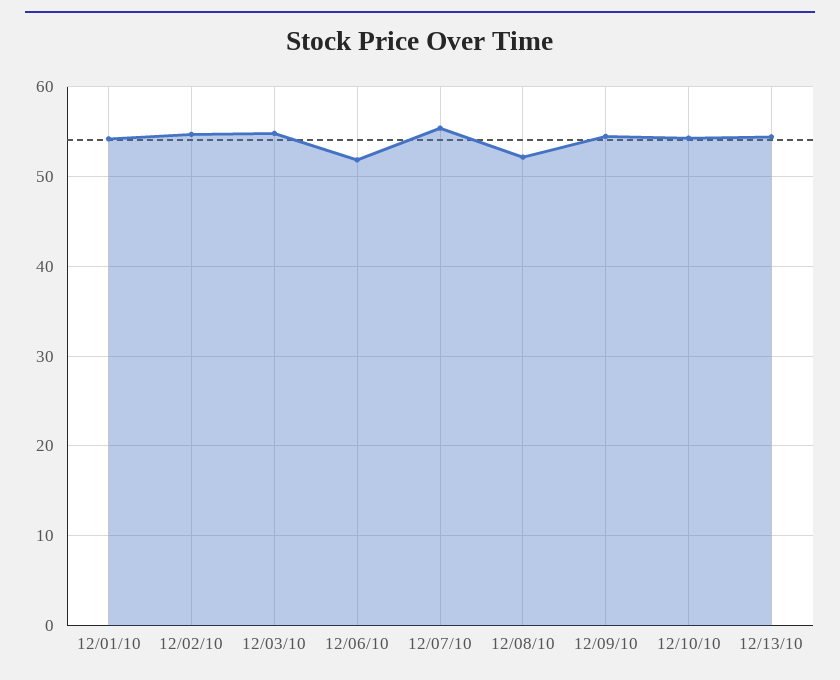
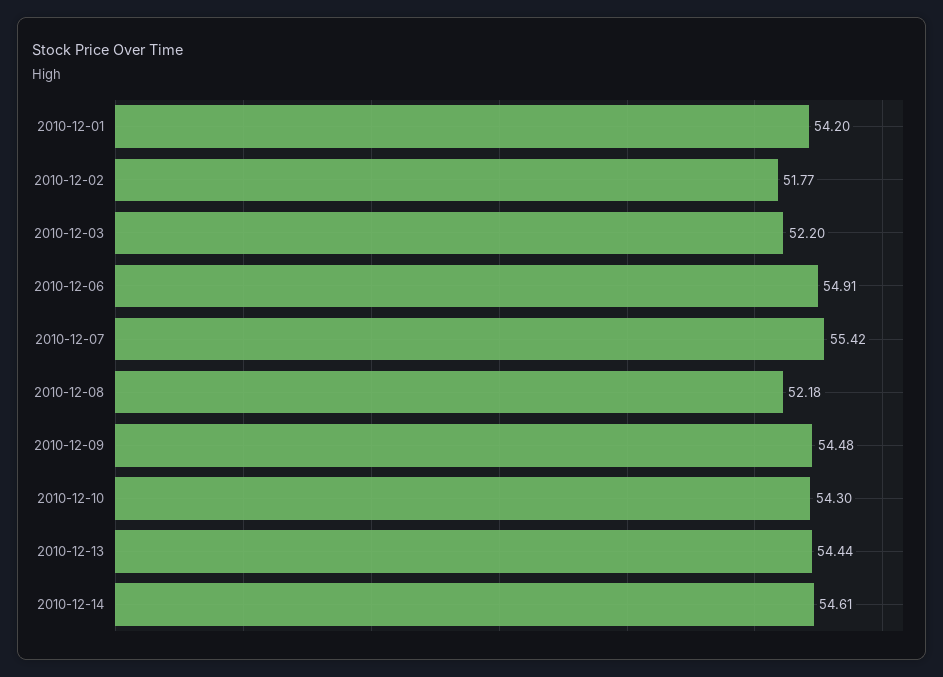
12/02/10: 55 -> 51.77
12/03/10: 55 -> 52.2
12/06/10: 52 -> 54.91
2010-12-14: none -> 54.61

